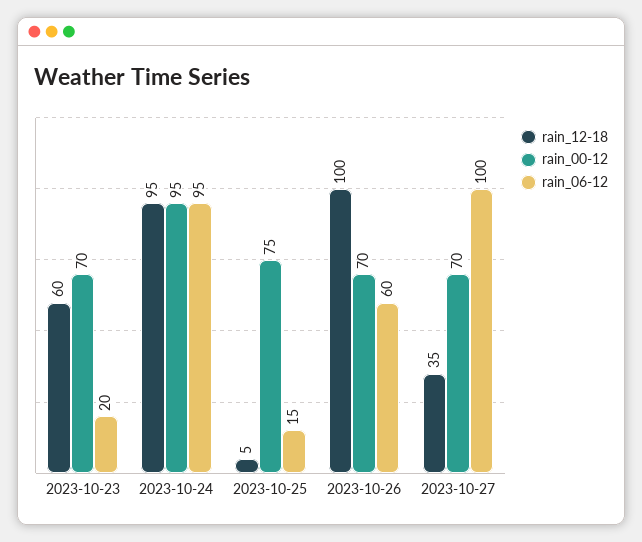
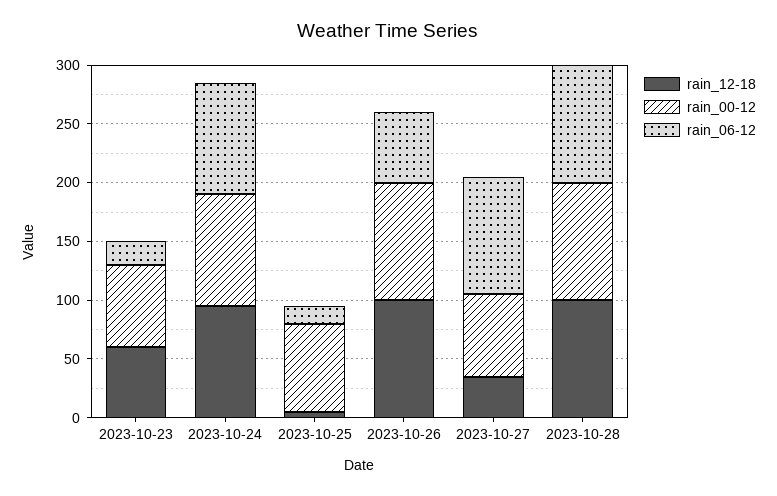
rain_00-12, 2023-10-26: 70 -> 100
rain_12-18, 2023-10-28: none -> 100
rain_00-12, 2023-10-28: none -> 100
rain_06-12, 2023-10-28: none -> 100

